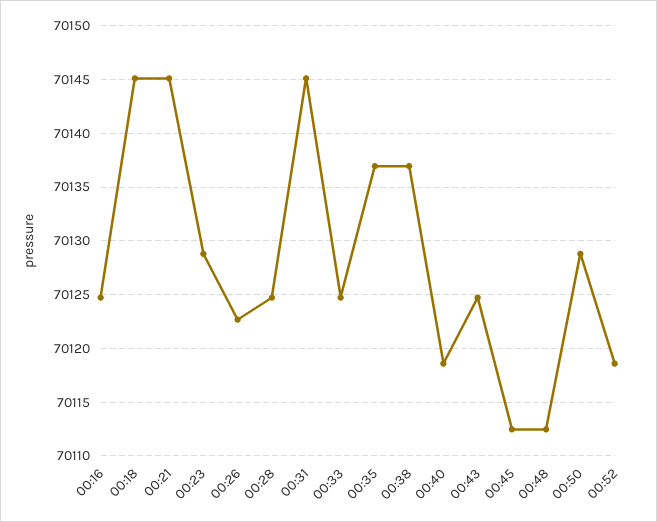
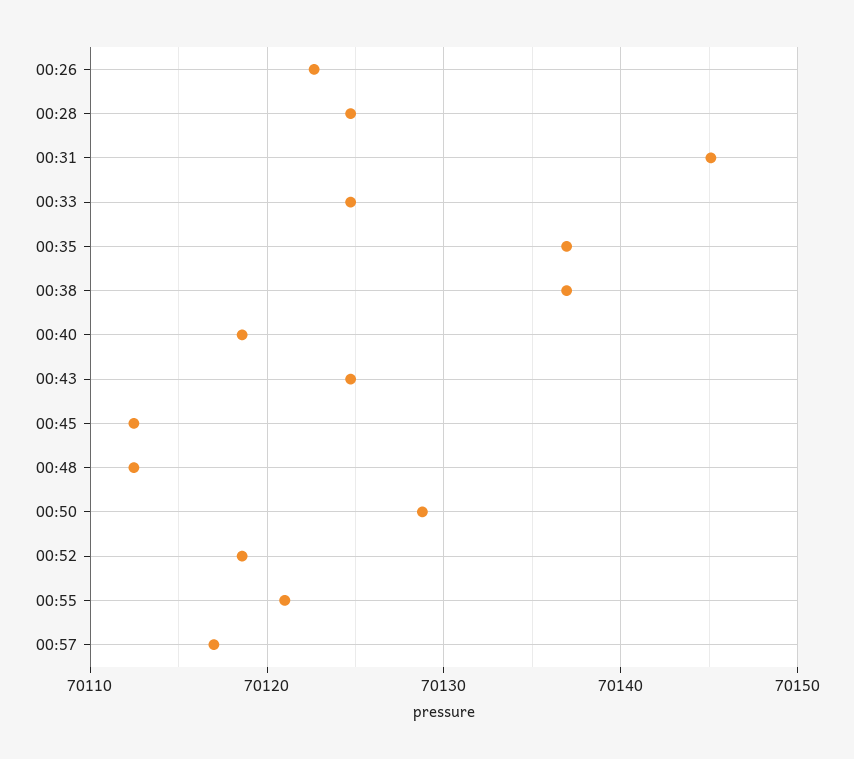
00:16: 70125 -> none
00:18: 70145 -> none
00:21: 70145 -> none
00:23: 70129 -> none
00:55: none -> 70121
00:57: none -> 70117

